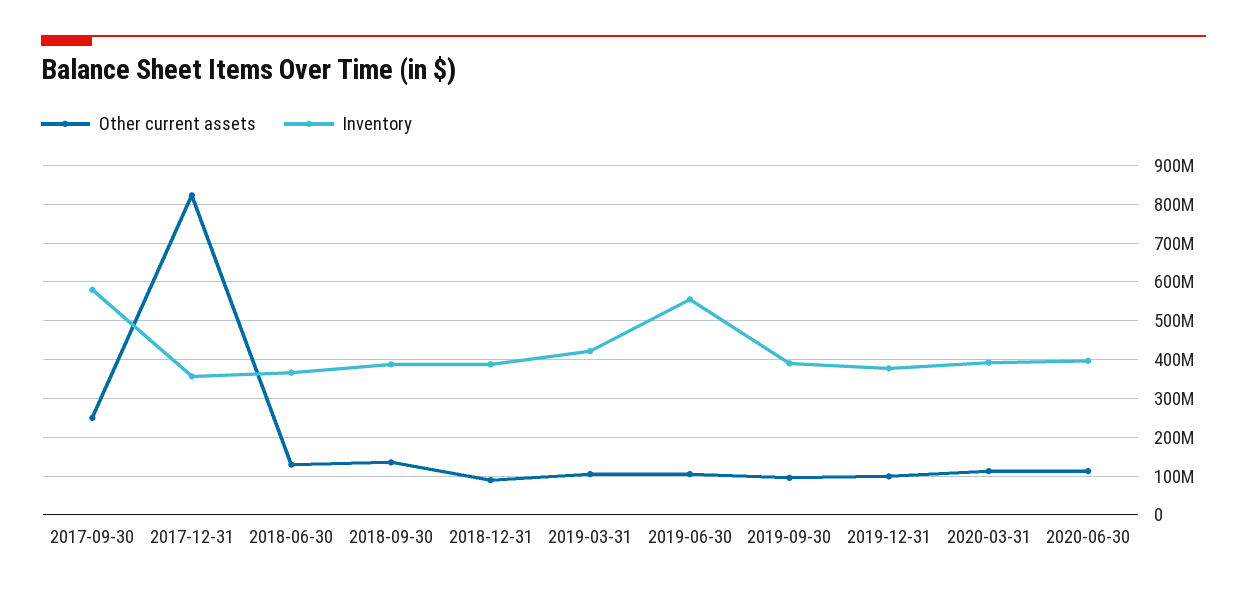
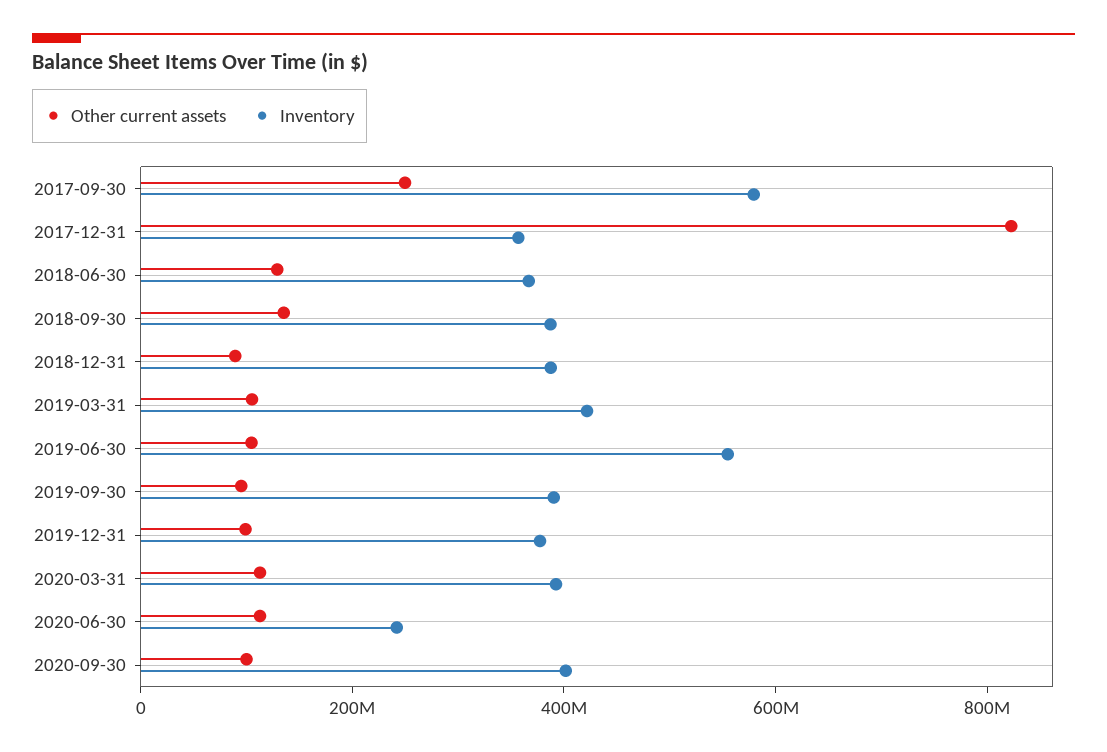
Inventory, 2020-06-30: 400000000 -> 250000000
Other current assets, 2020-09-30: none -> 100000000
Inventory, 2020-09-30: none -> 400000000

